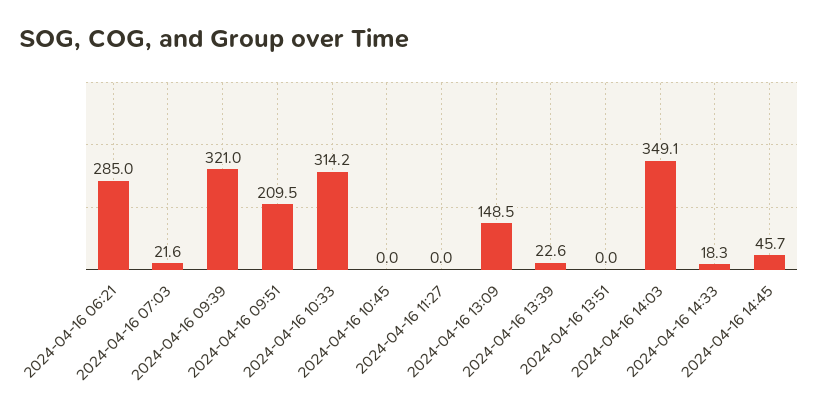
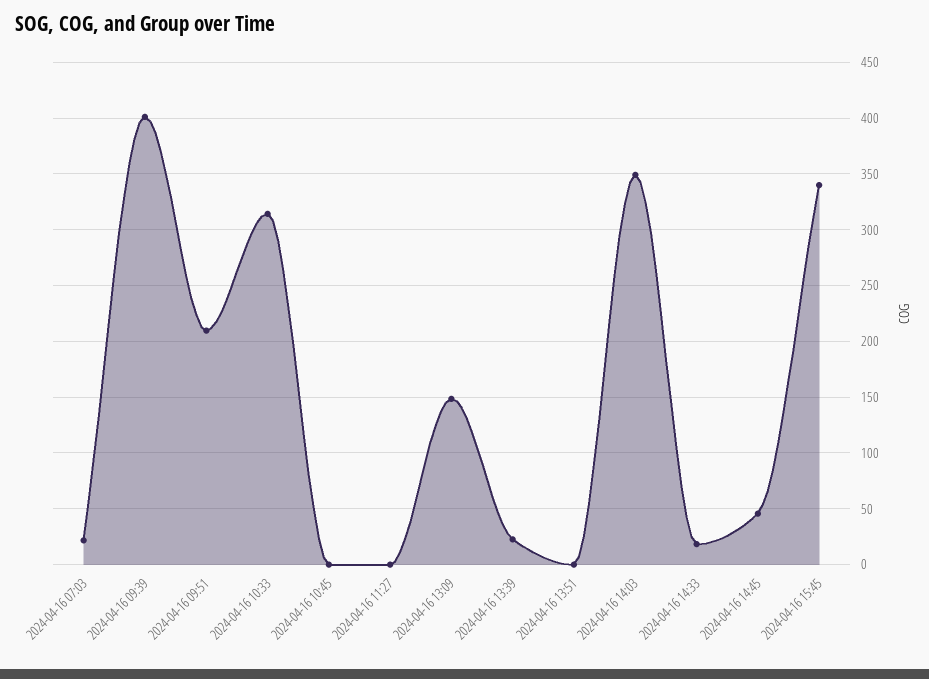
2024-04-16 06:21: 285 -> none
2024-04-16 09:39: 321 -> 400
2024-04-16 15:45: none -> 340

